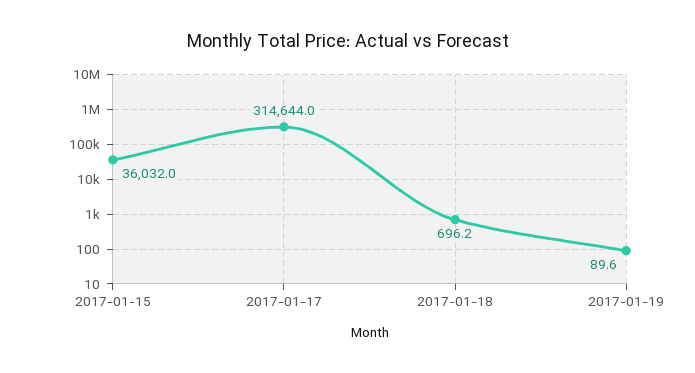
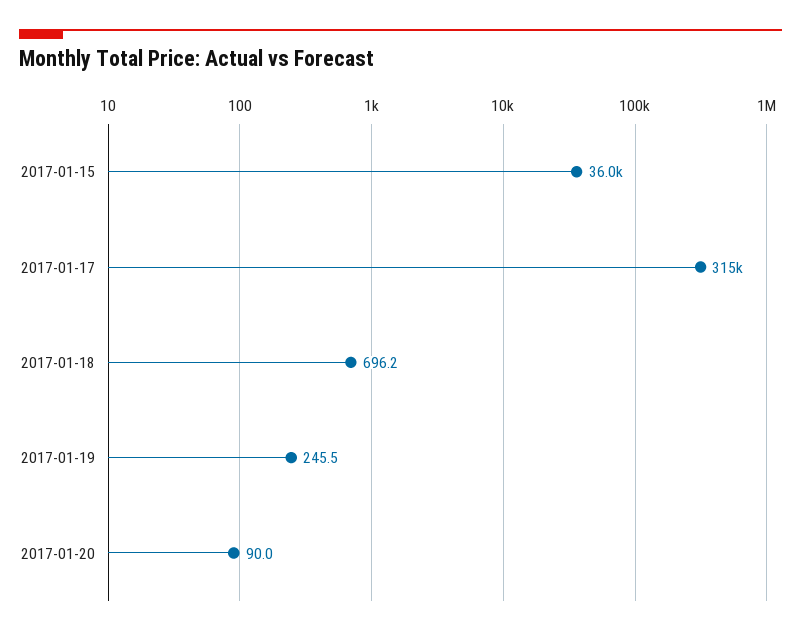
2017-01-19: 89.6 -> 245.5
2017-01-20: none -> 90

